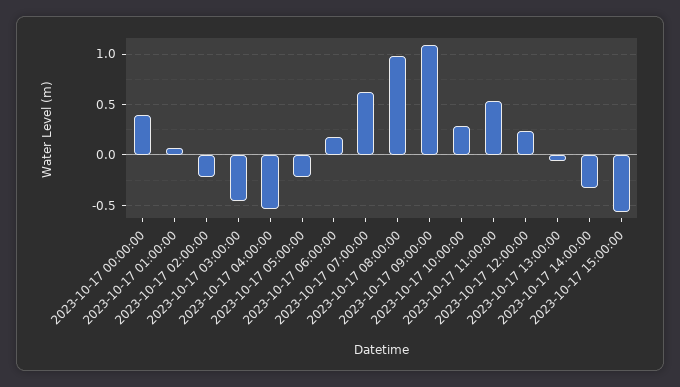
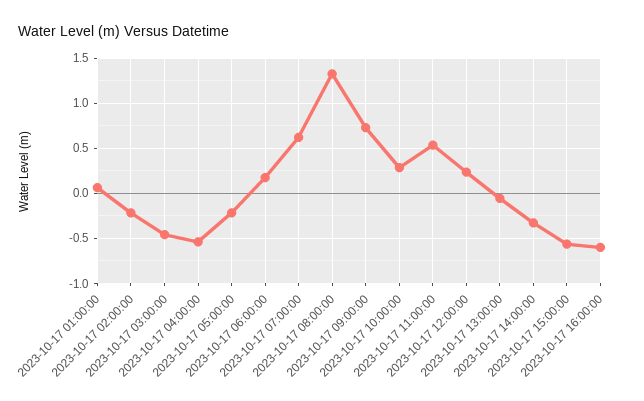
2023-10-17 00:00:00: 0.4 -> none
2023-10-17 08:00:00: 1 -> 1.3
2023-10-17 09:00:00: 1.1 -> 0.7
2023-10-17 16:00:00: none -> -0.6

